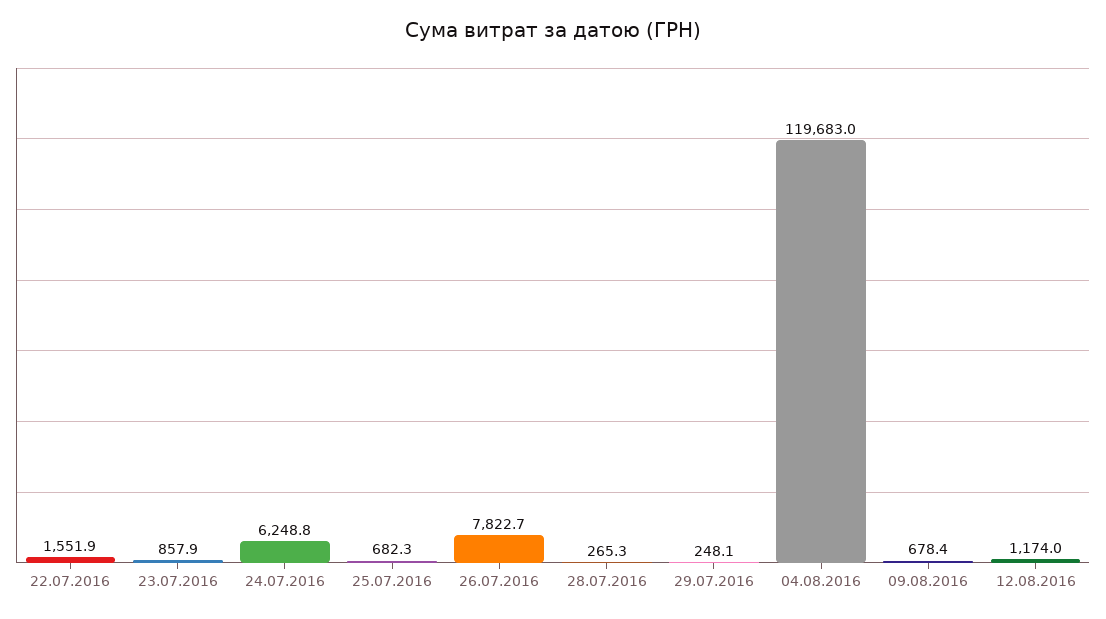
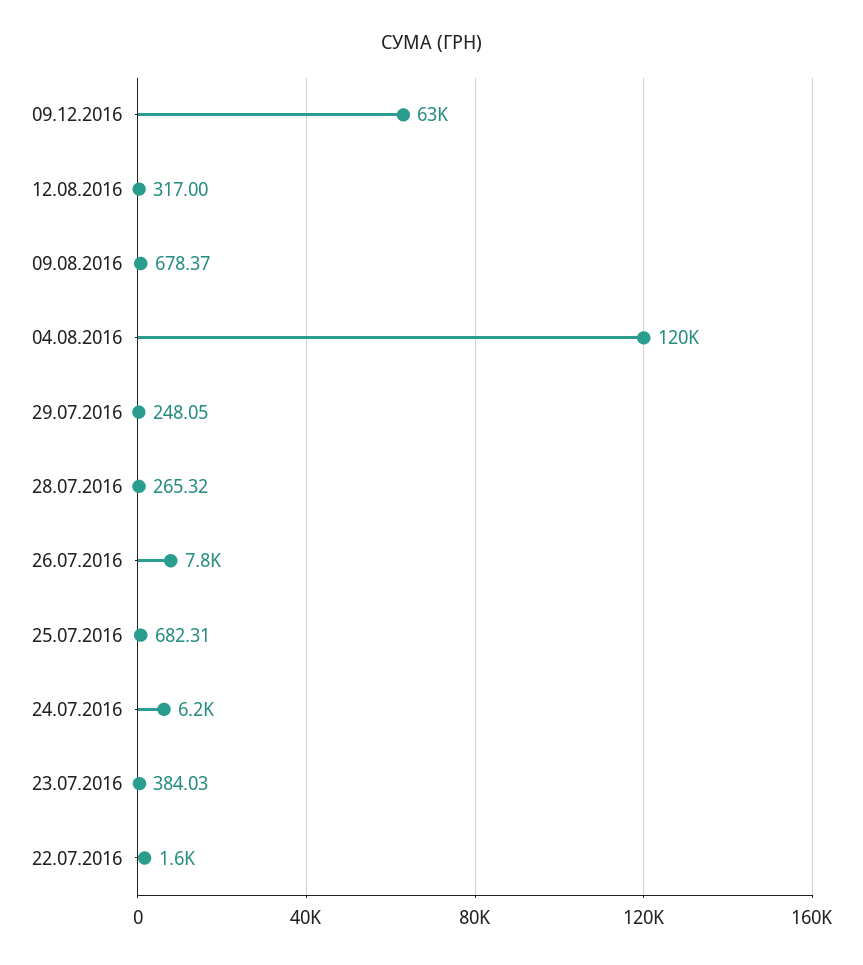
23.07.2016: 857.9 -> 384.03
12.08.2016: 1174 -> 317
09.12.2016: none -> 63000

